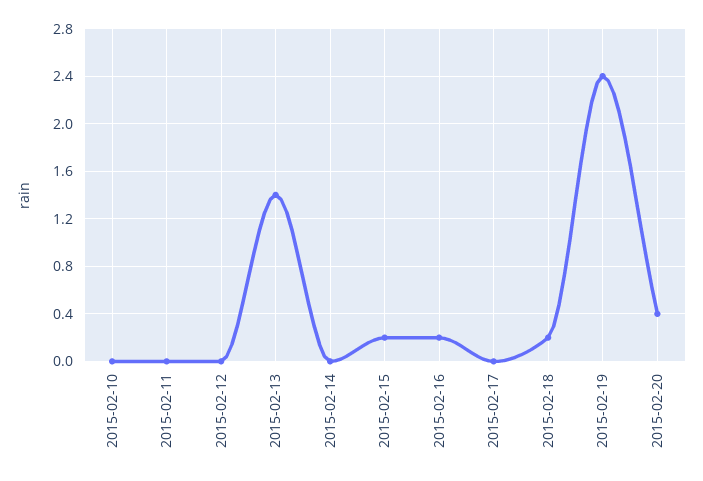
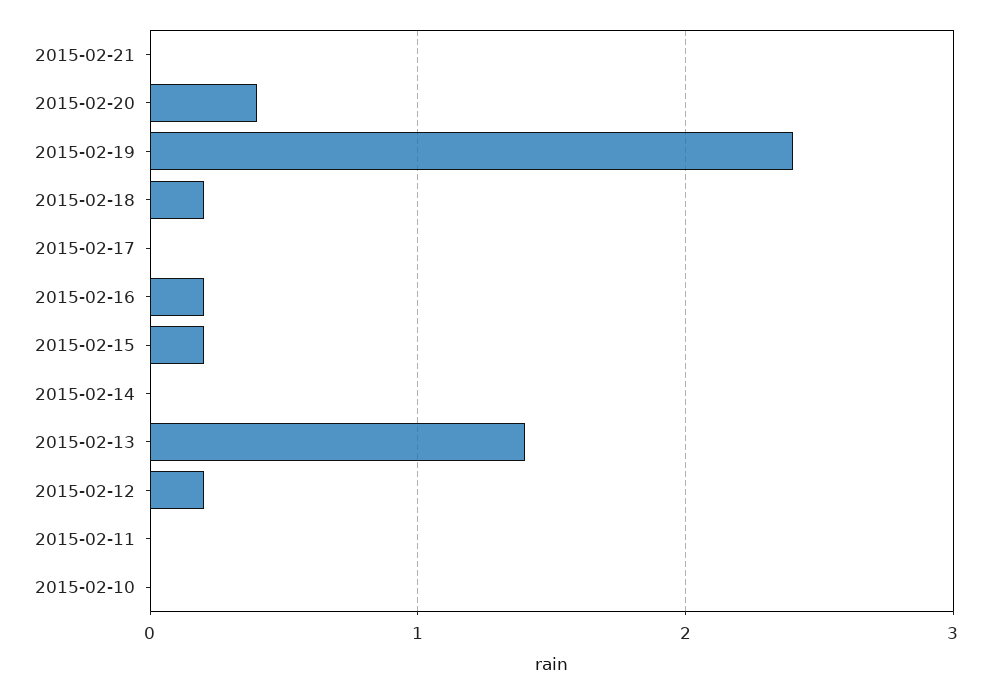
2015-02-12: 0 -> 0.2
2015-02-21: none -> 0

